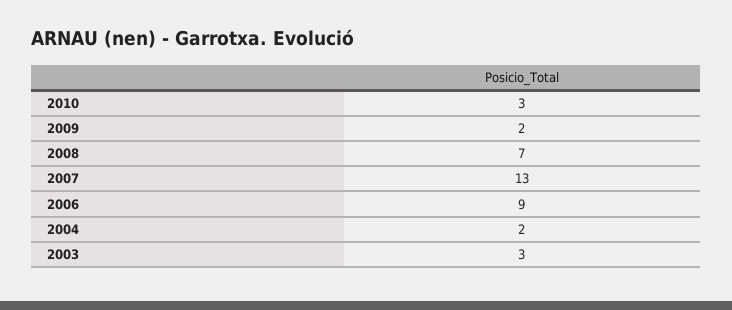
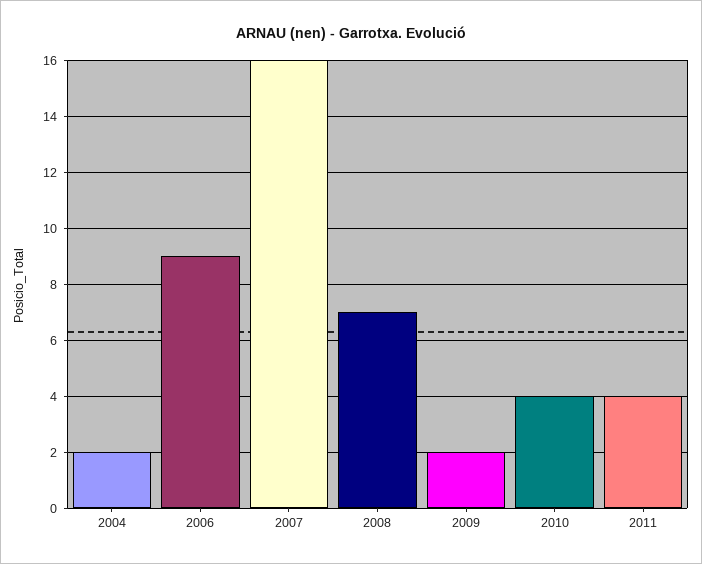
2010: 3 -> 4
2007: 13 -> 16
2003: 3 -> none
2011: none -> 4

